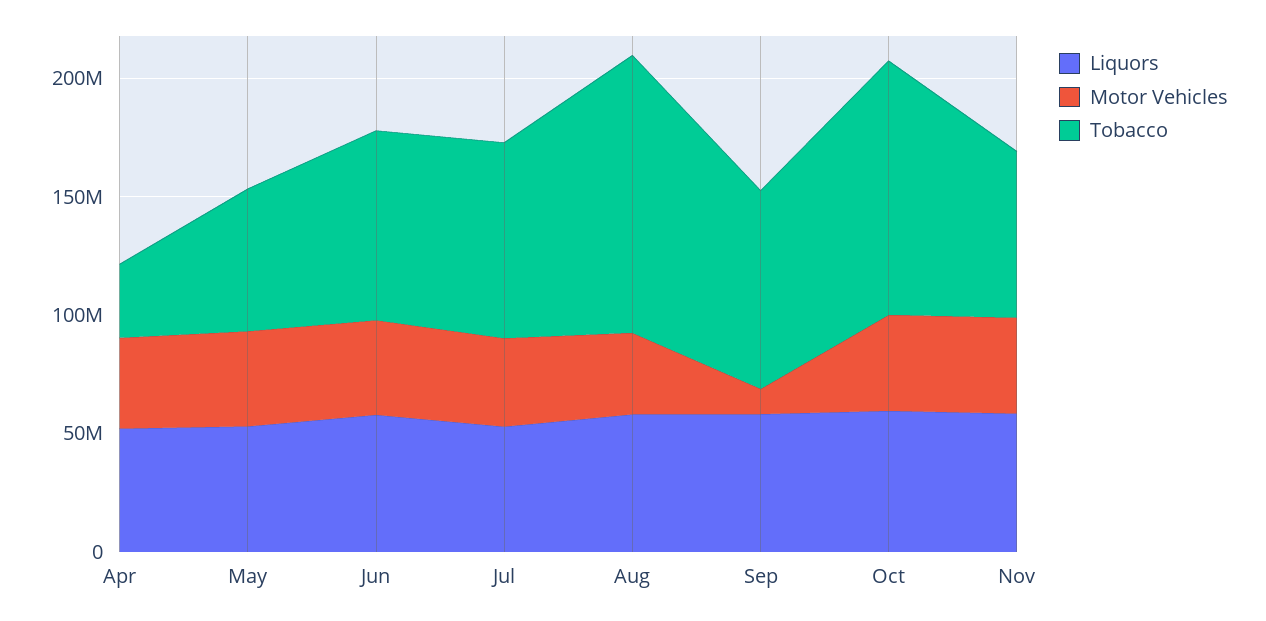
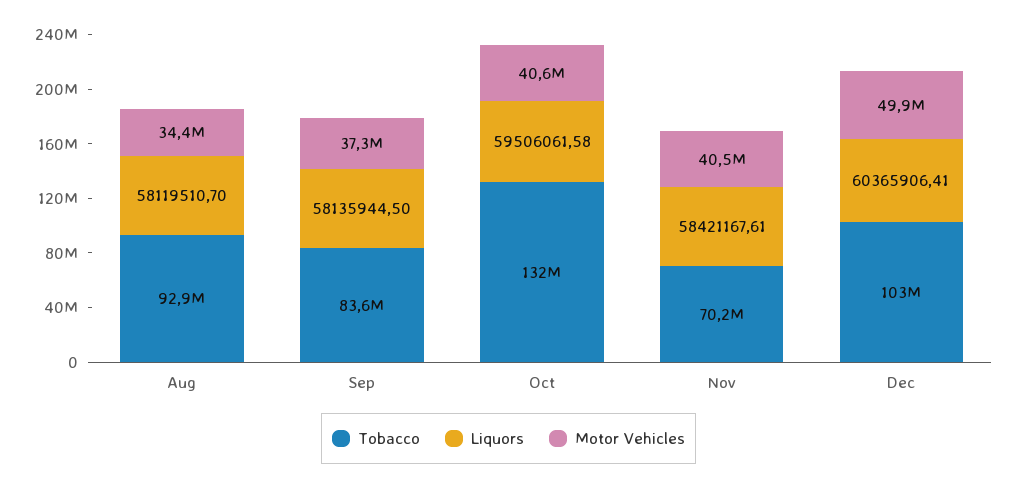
Liquors, Apr: 50000000 -> none
Motor Vehicles, Apr: 40000000 -> none
Tobacco, Apr: 30000000 -> none
Liquors, May: 50000000 -> none
Motor Vehicles, May: 40000000 -> none
Tobacco, May: 60000000 -> none
Liquors, Jun: 60000000 -> none
Motor Vehicles, Jun: 40000000 -> none
Tobacco, Jun: 80000000 -> none
Liquors, Jul: 50000000 -> none
Motor Vehicles, Jul: 40000000 -> none
Tobacco, Jul: 80000000 -> none
Tobacco, Aug: 120000000 -> 92900000
Motor Vehicles, Sep: 10000000 -> 37300000
Tobacco, Oct: 110000000 -> 132000000
Tobacco, Dec: none -> 103000000
Liquors, Dec: none -> 60365906.41
Motor Vehicles, Dec: none -> 49900000

